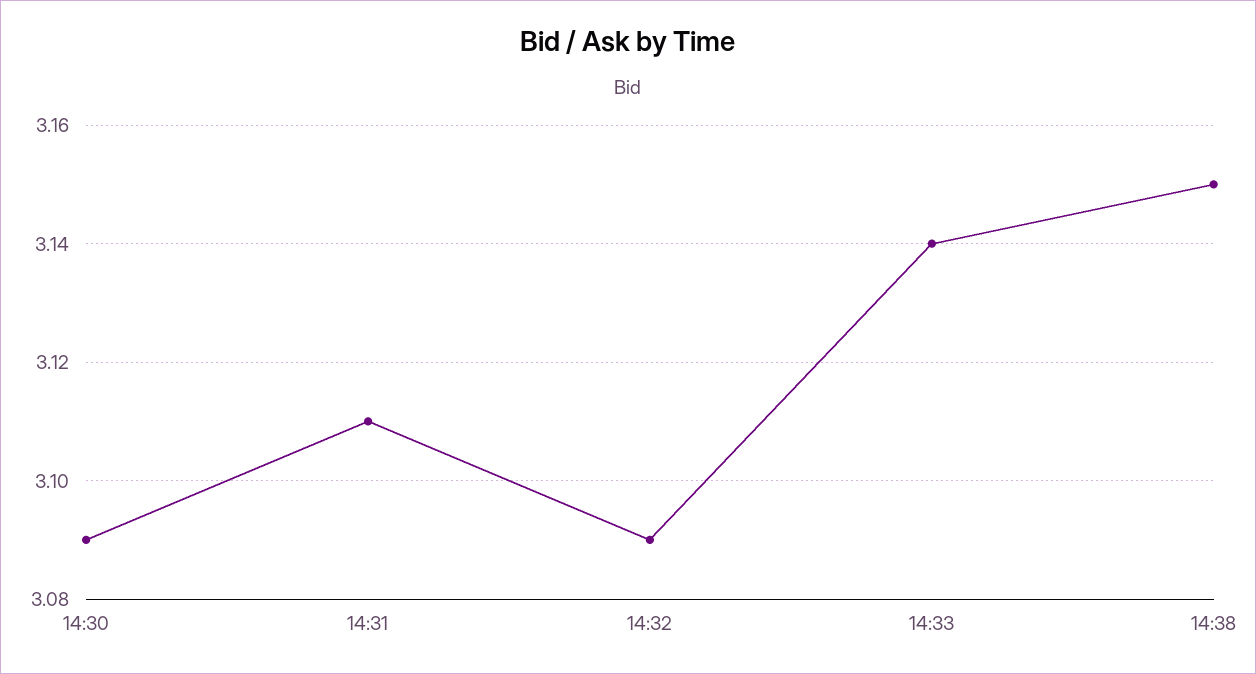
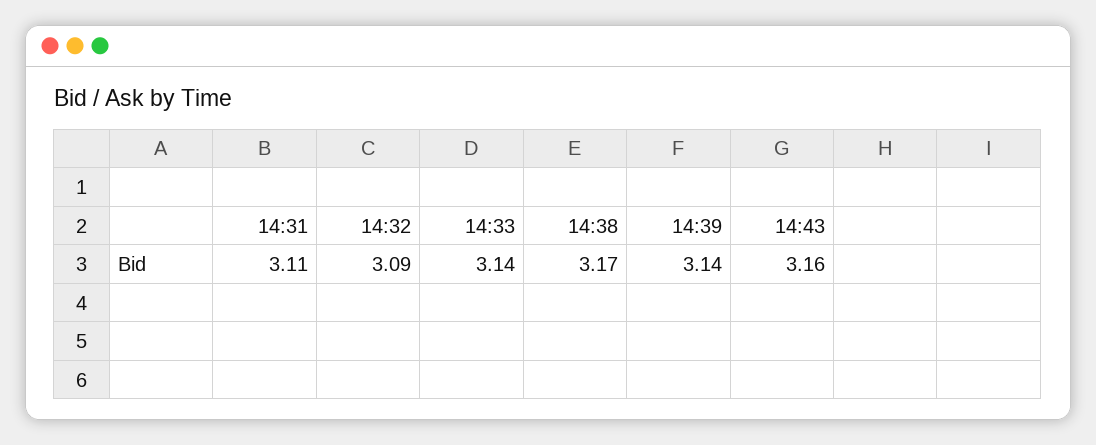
14:30: 3.09 -> none
14:38: 3.15 -> 3.17
14:39: none -> 3.14
14:43: none -> 3.16

